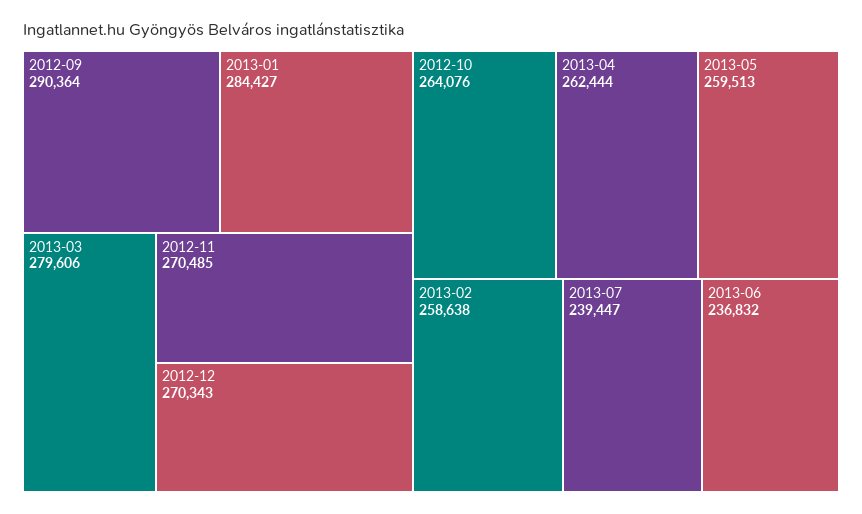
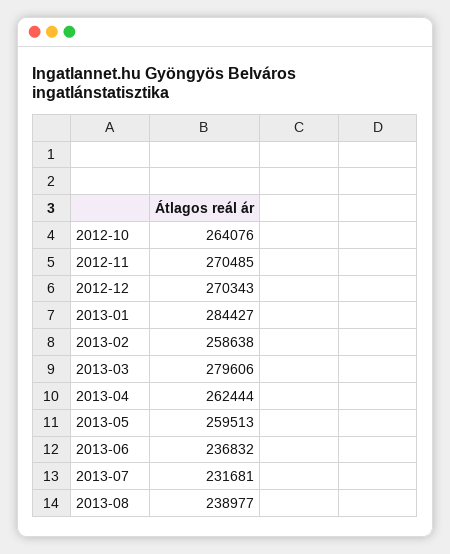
2012-09: 290364 -> none
2013-07: 239447 -> 231681
2013-08: none -> 238977

